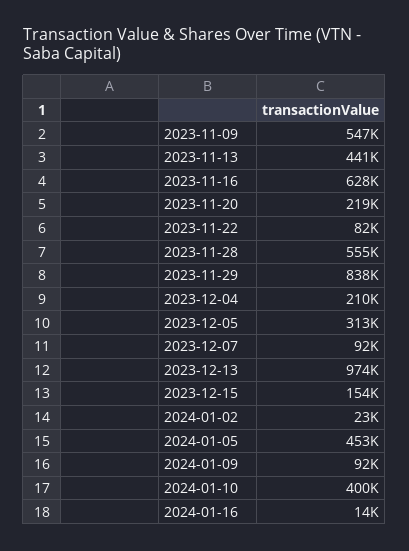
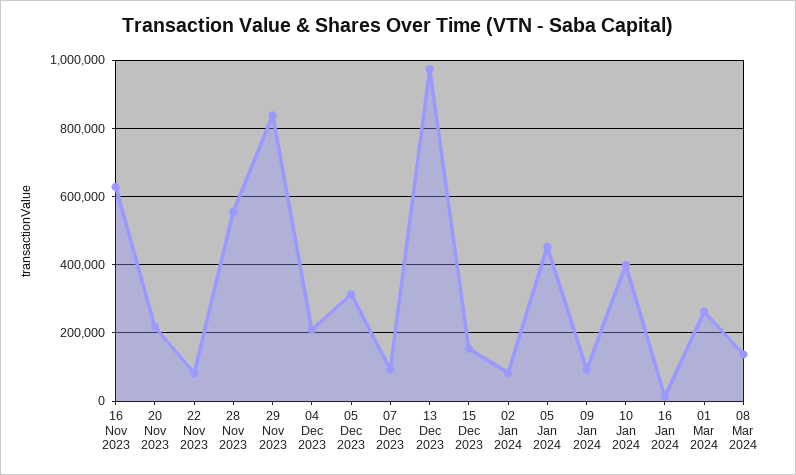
2023-11-09: 547000 -> none
2023-11-13: 441000 -> none
2024-01-02: 23000 -> 80000
01 Mar 2024: none -> 260000
08 Mar 2024: none -> 140000

